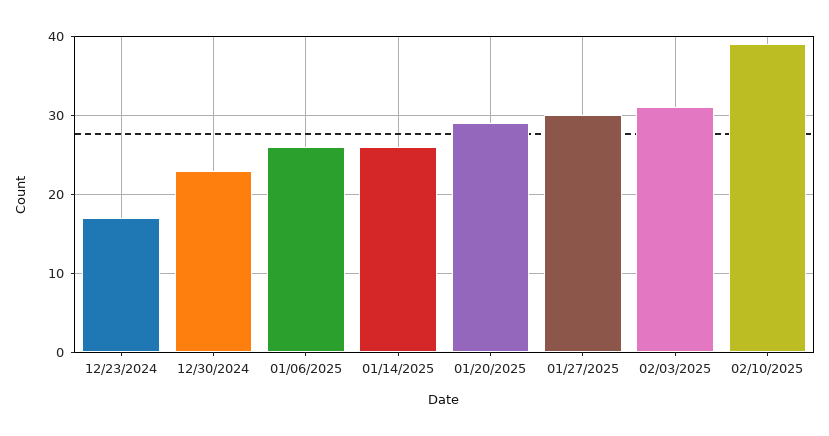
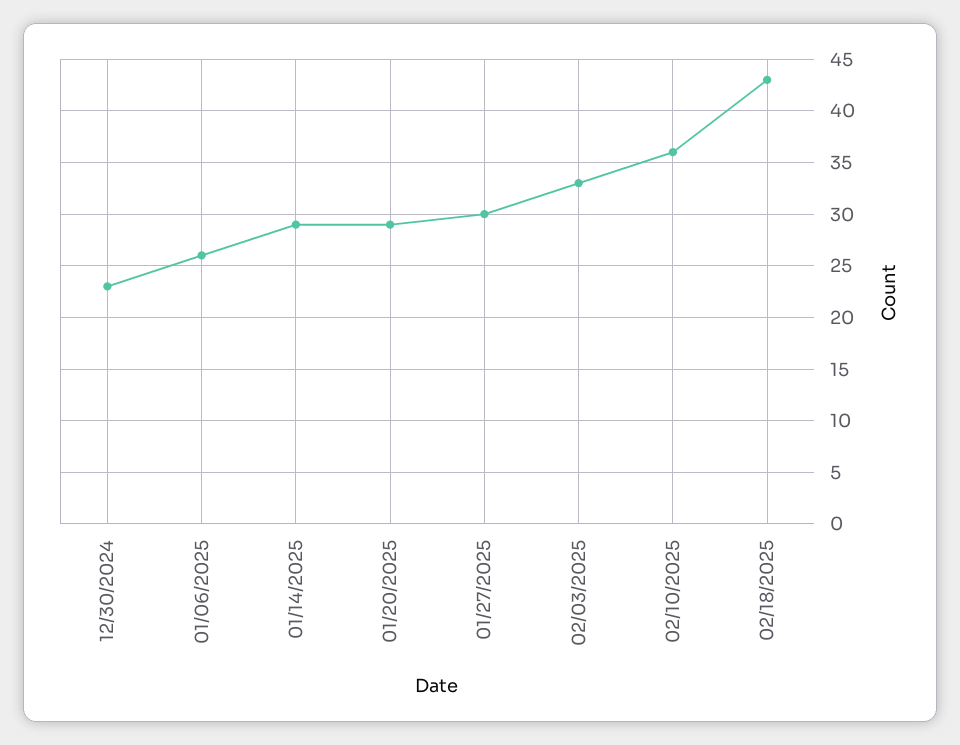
12/23/2024: 17 -> none
01/14/2025: 26 -> 29
02/03/2025: 31 -> 33
02/10/2025: 39 -> 36
02/18/2025: none -> 43

